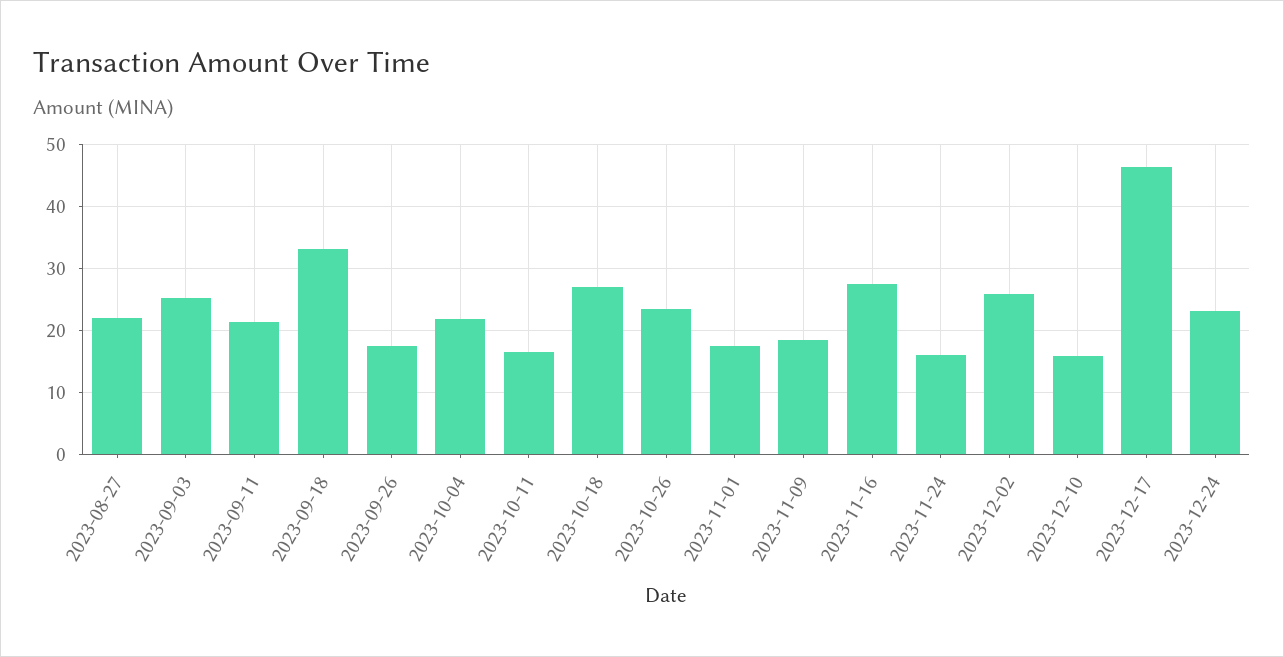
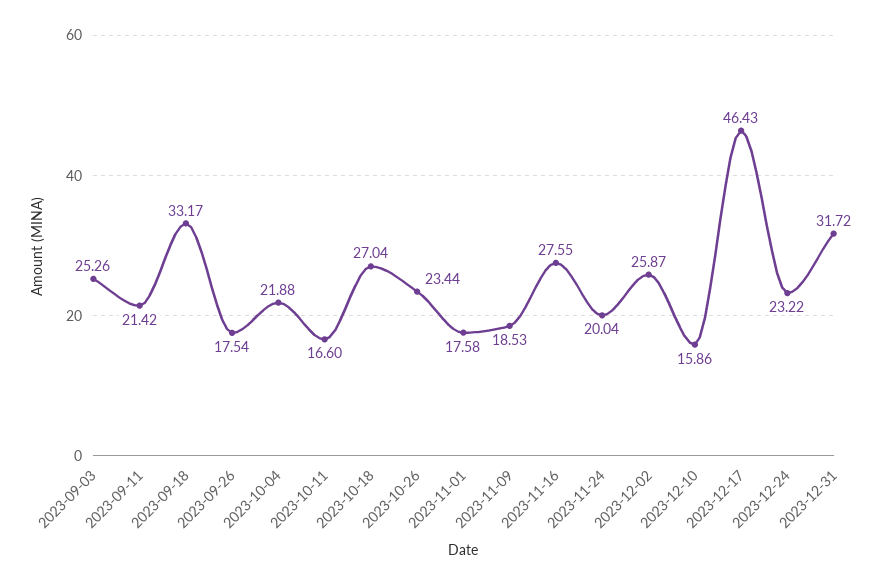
2023-08-27: 22 -> none
2023-11-24: 16 -> 20.04
2023-12-31: none -> 31.72

